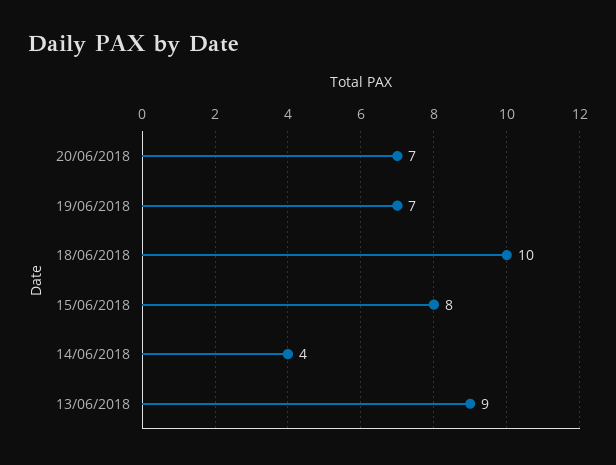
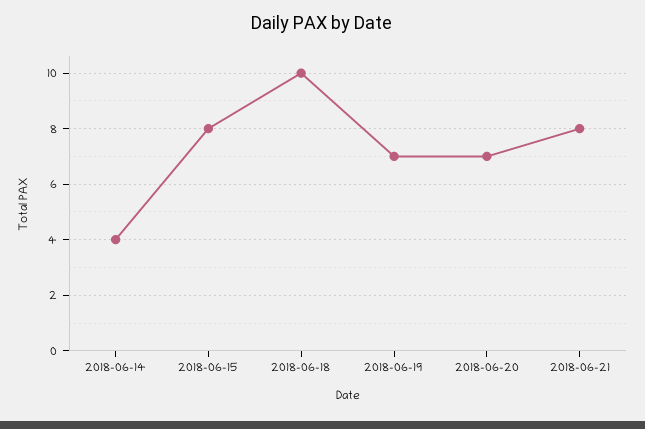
13/06/2018: 9 -> none
2018-06-21: none -> 8

